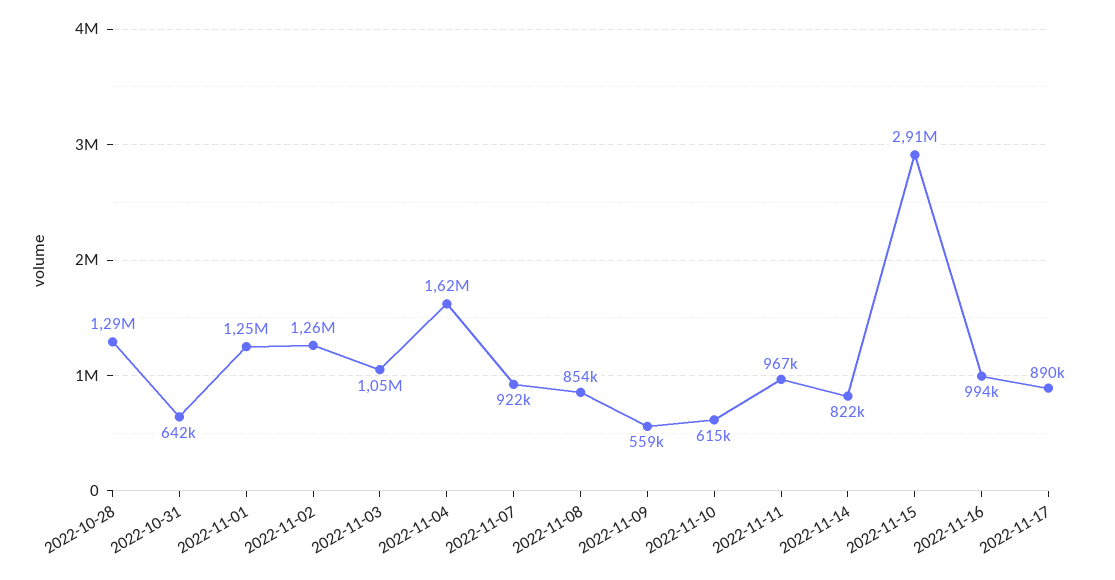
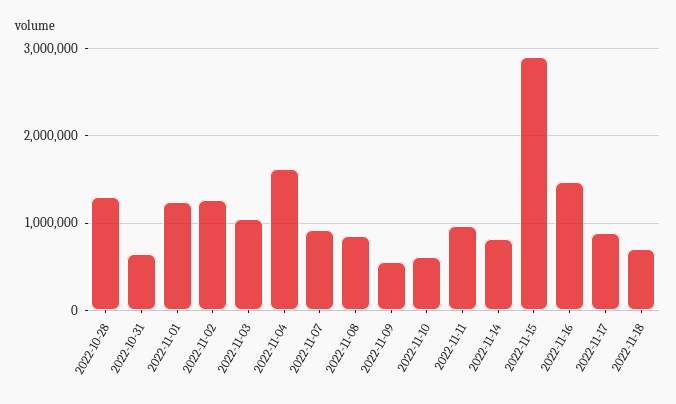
2022-11-16: 994000 -> 1500000
2022-11-18: none -> 700000

